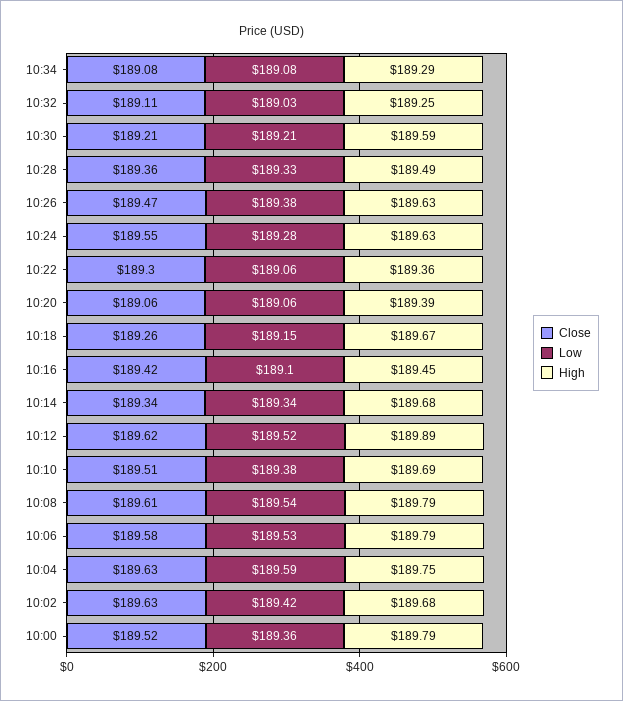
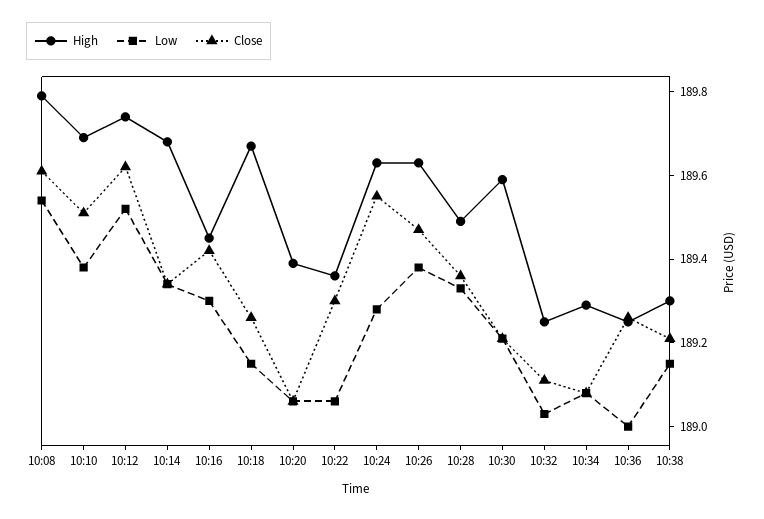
Low, 10:16: 189.1 -> 189.3
High, 10:12: 189.89 -> 189.75
Close, 10:06: 189.58 -> none
Low, 10:06: 189.53 -> none
High, 10:06: 189.79 -> none
Close, 10:04: 189.63 -> none
Low, 10:04: 189.59 -> none
High, 10:04: 189.75 -> none
Close, 10:02: 189.63 -> none
Low, 10:02: 189.42 -> none
High, 10:02: 189.68 -> none
Close, 10:00: 189.52 -> none
Low, 10:00: 189.36 -> none
High, 10:00: 189.79 -> none
High, 10:36: none -> 189.25
Low, 10:36: none -> 189
Close, 10:36: none -> 189.25
High, 10:38: none -> 189.3
Low, 10:38: none -> 189.15
Close, 10:38: none -> 189.2

